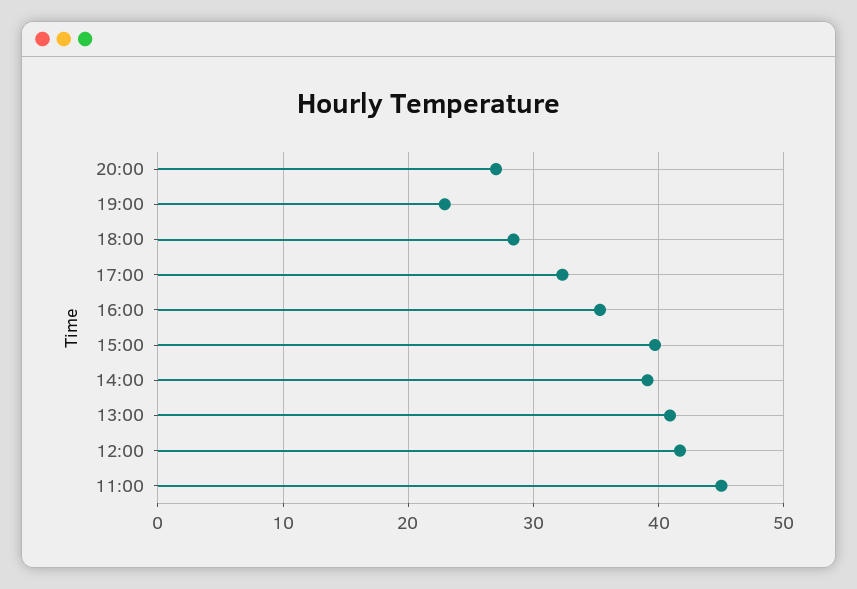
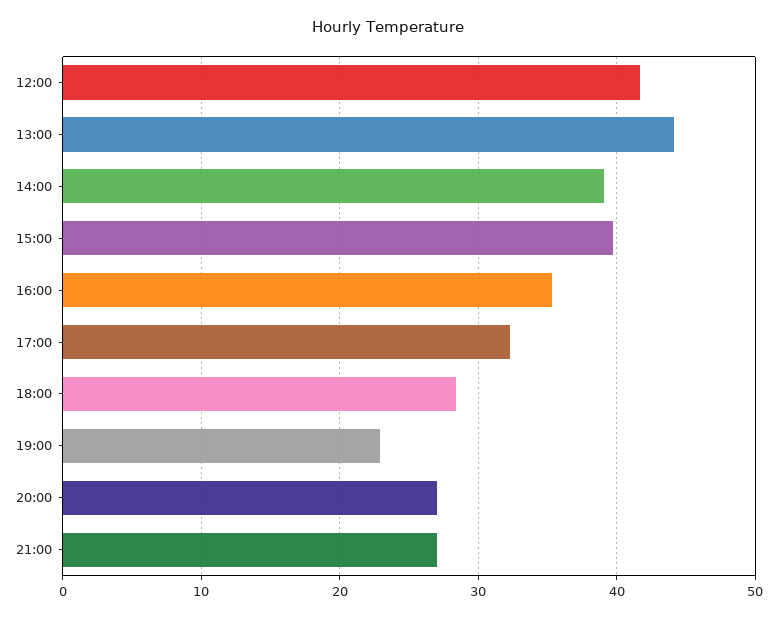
13:00: 41 -> 44
11:00: 45 -> none
21:00: none -> 27

